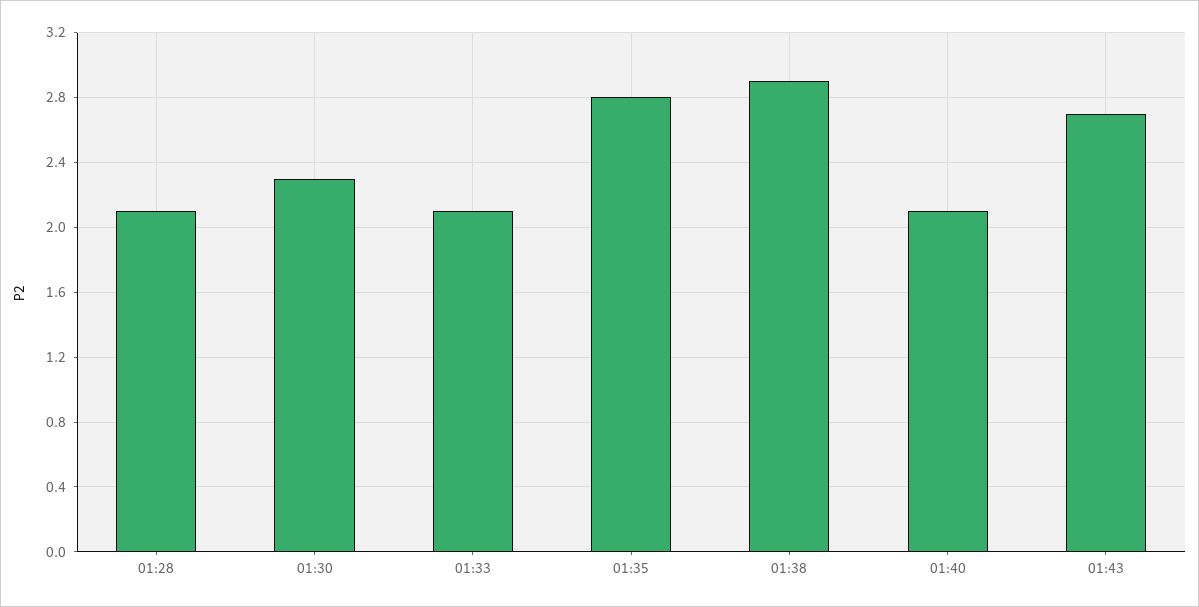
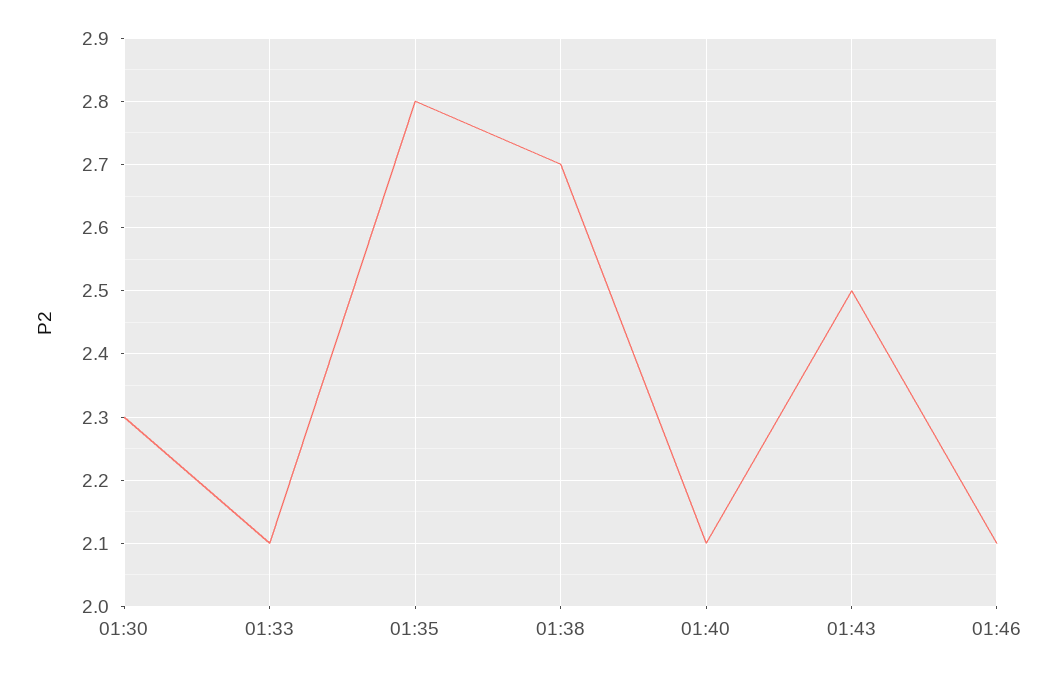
01:28: 2.1 -> none
01:38: 2.9 -> 2.7
01:43: 2.7 -> 2.5
01:46: none -> 2.1

